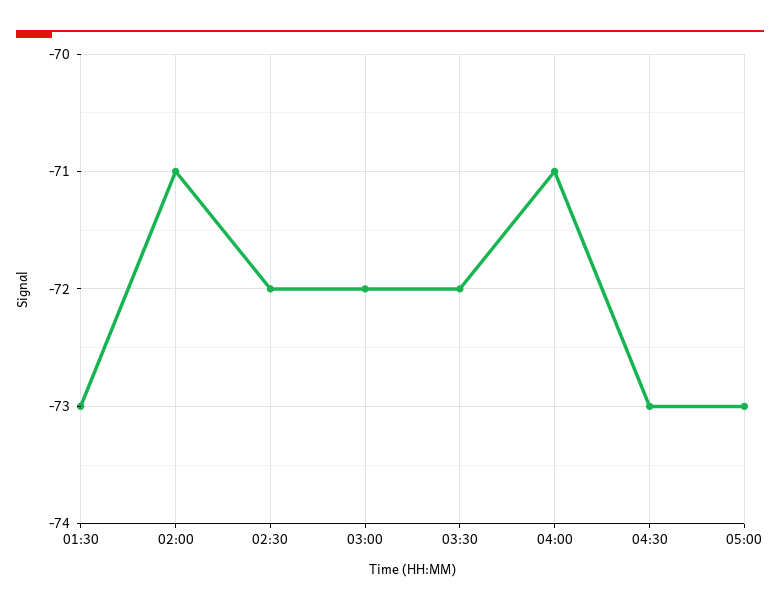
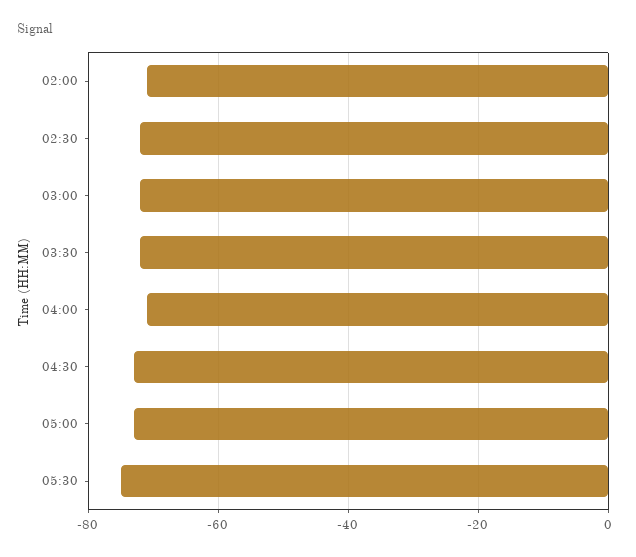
01:30: -73 -> none
05:30: none -> -75

